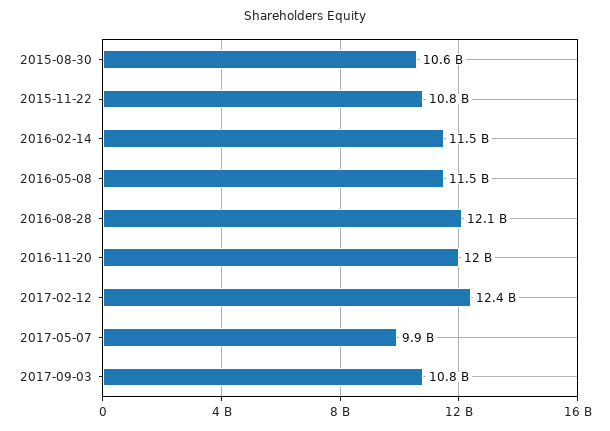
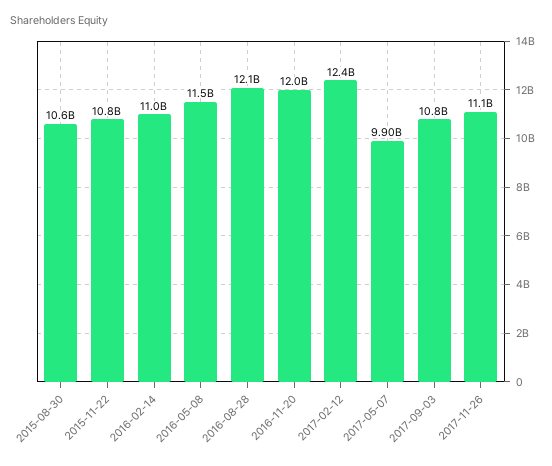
2016-02-14: 11500000000 -> 11000000000
2017-11-26: none -> 11100000000

